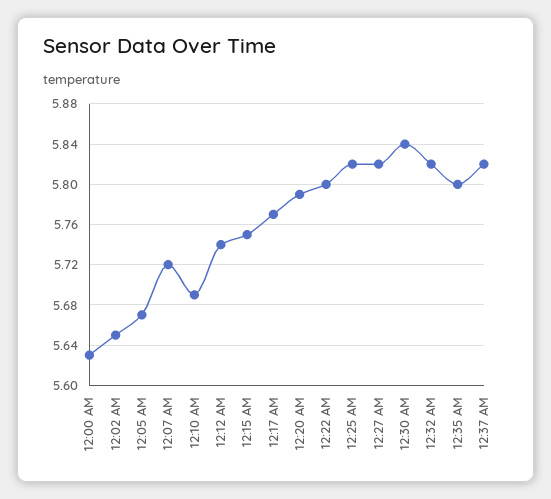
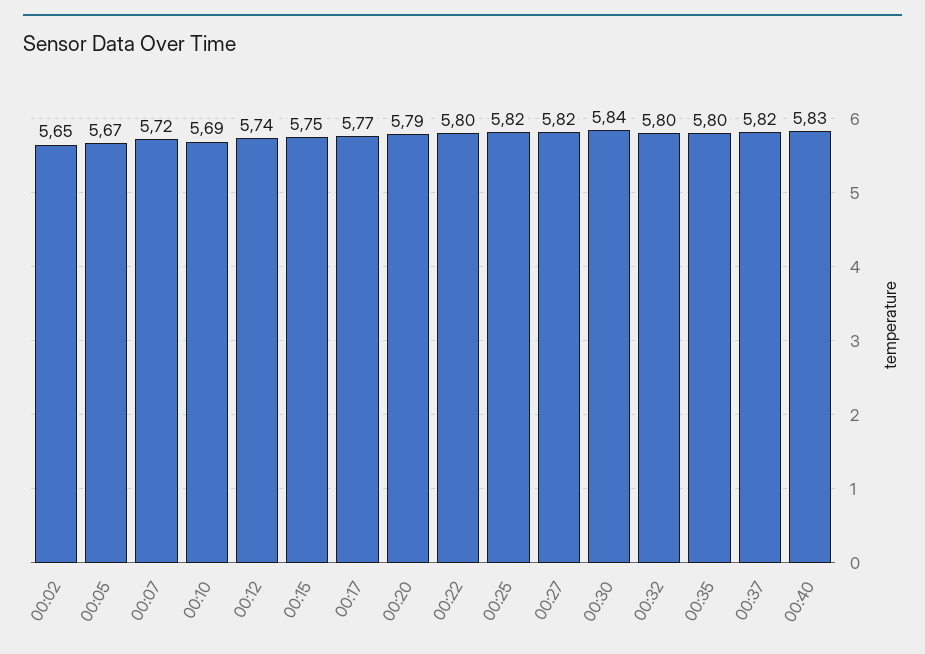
12:00 AM: 5.63 -> none
12:32 AM: 5.82 -> 5.8
00:40: none -> 5.83

